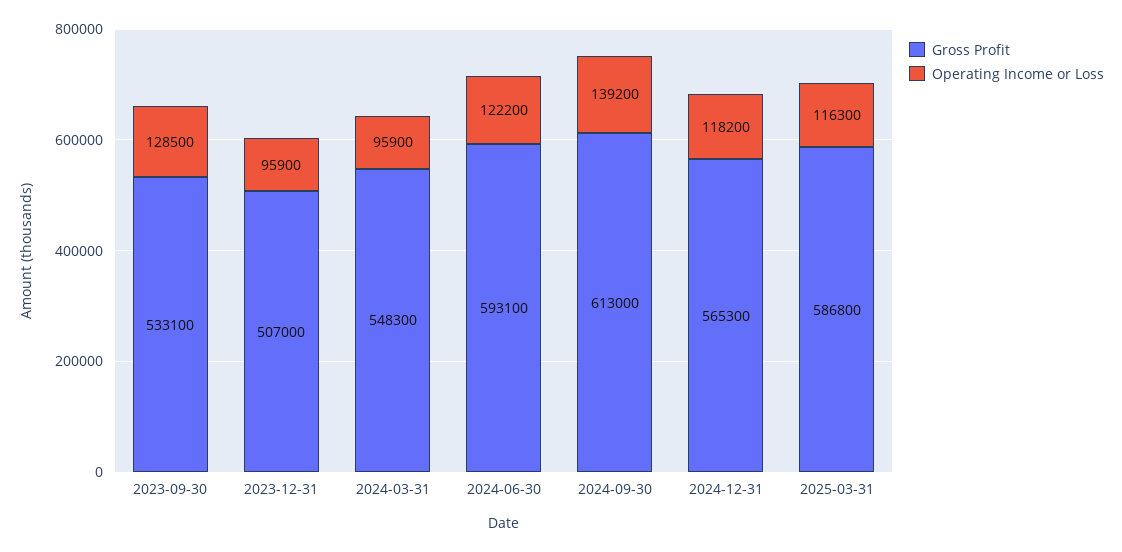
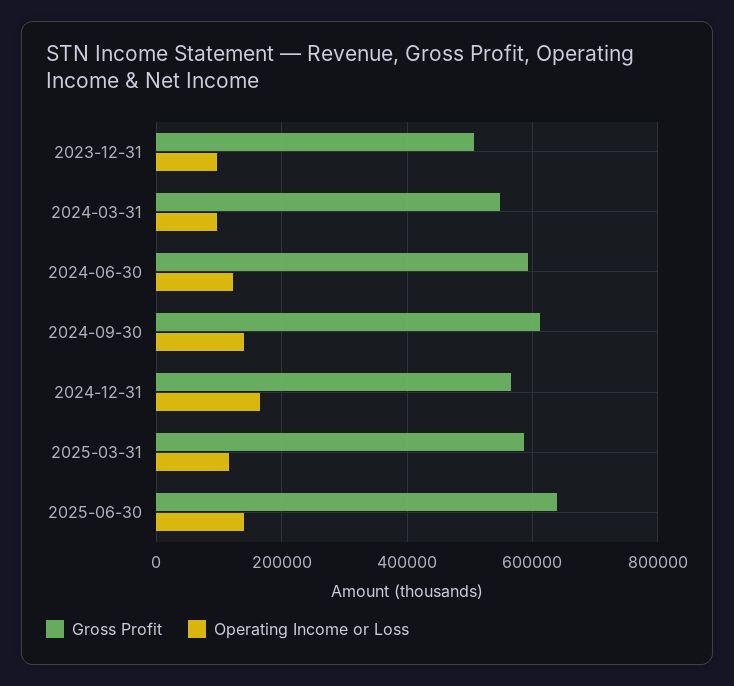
Gross Profit, 2023-09-30: 533100 -> none
Operating Income or Loss, 2023-09-30: 128500 -> none
Operating Income or Loss, 2024-12-31: 118200 -> 160000
Gross Profit, 2025-06-30: none -> 640000
Operating Income or Loss, 2025-06-30: none -> 140000

